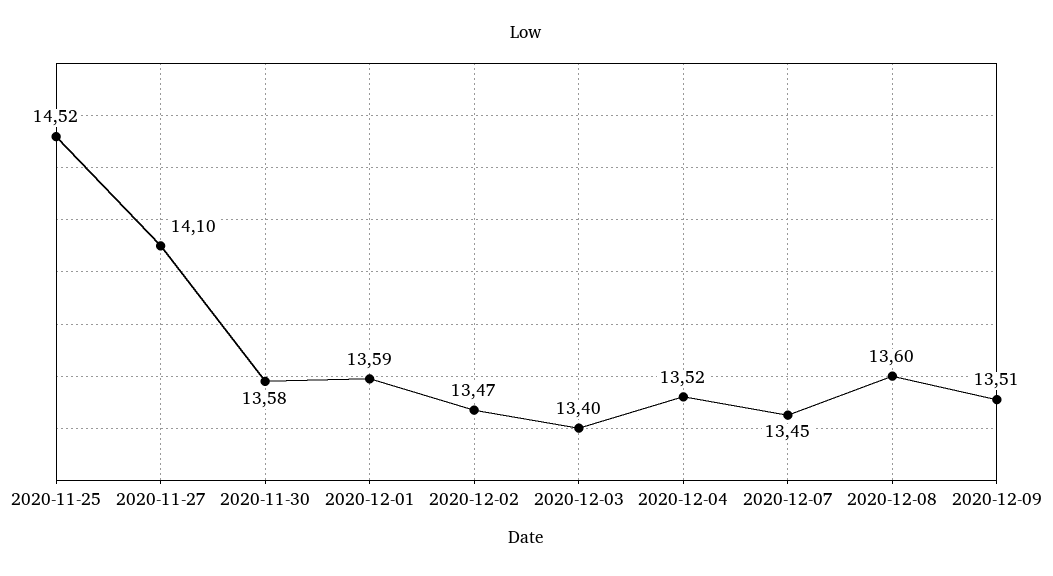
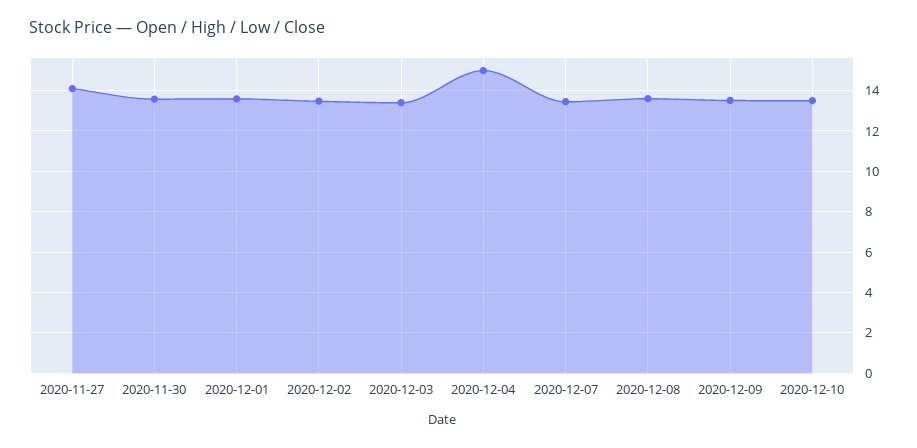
2020-11-25: 14.52 -> none
2020-12-04: 13.52 -> 15
2020-12-10: none -> 13.5

